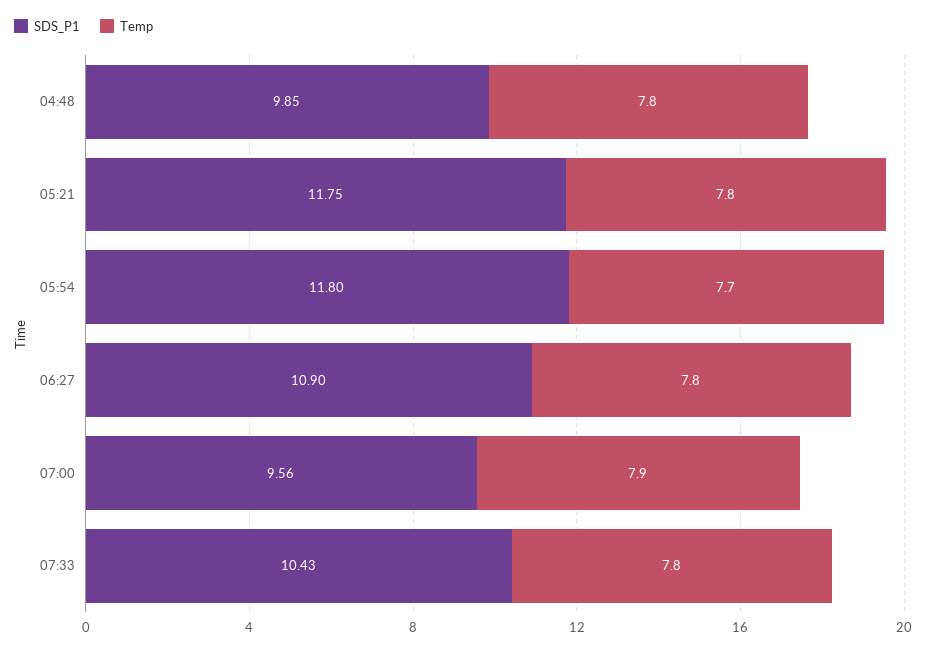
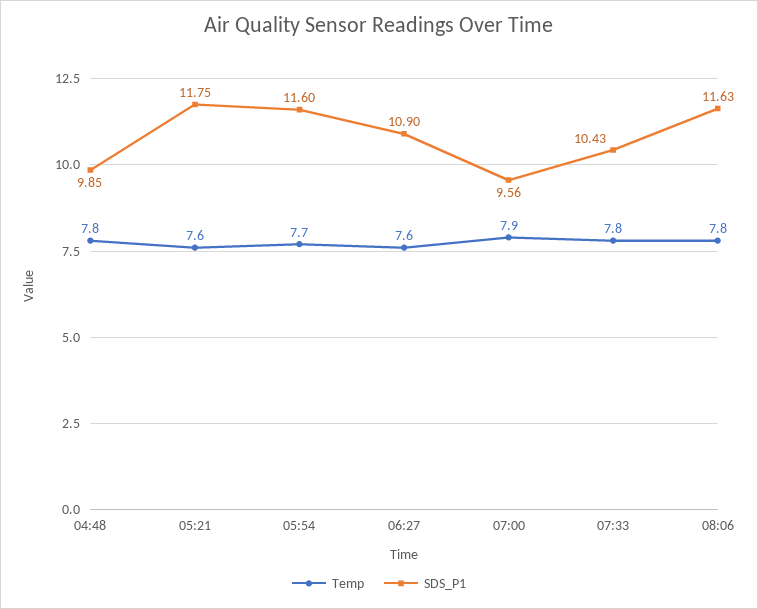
Temp, 05:21: 7.8 -> 7.6
SDS_P1, 05:54: 11.8 -> 11.6
Temp, 06:27: 7.8 -> 7.6
Temp, 08:06: none -> 7.8
SDS_P1, 08:06: none -> 11.63

